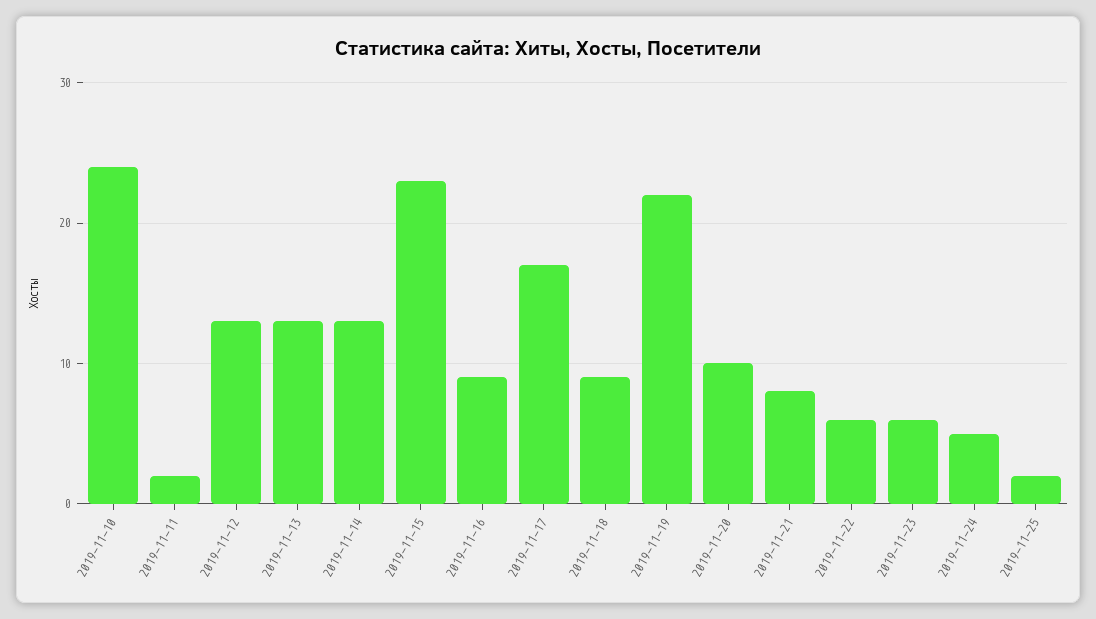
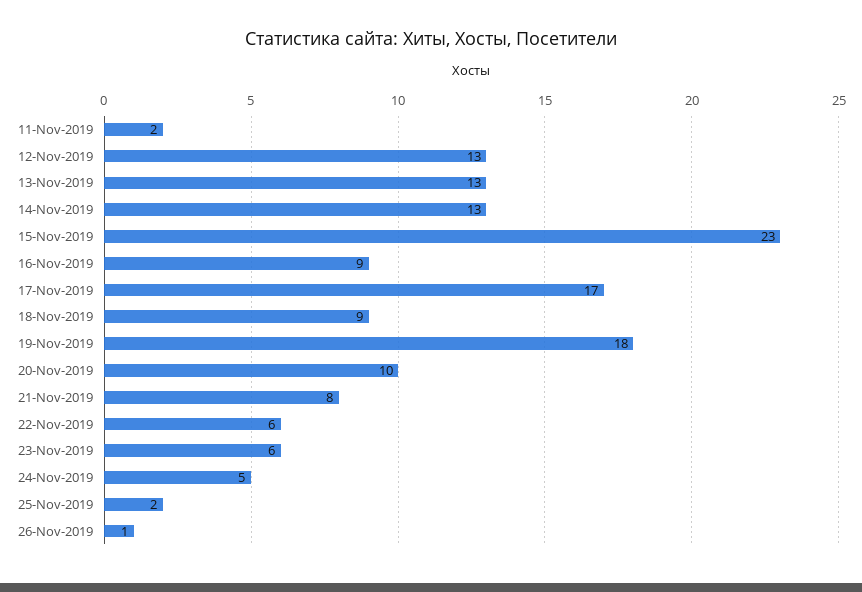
2019-11-10: 24 -> none
2019-11-19: 22 -> 18
26-Nov-2019: none -> 1

